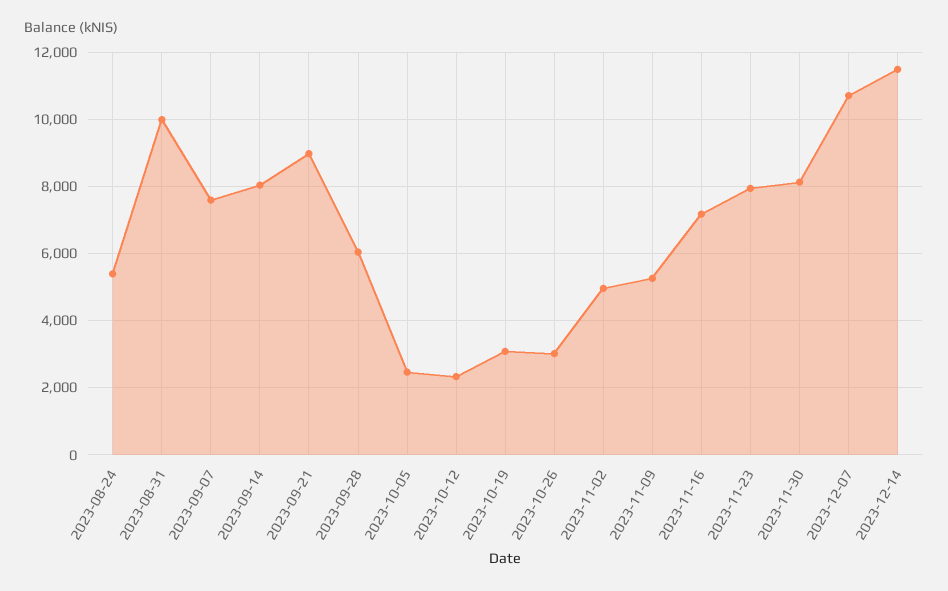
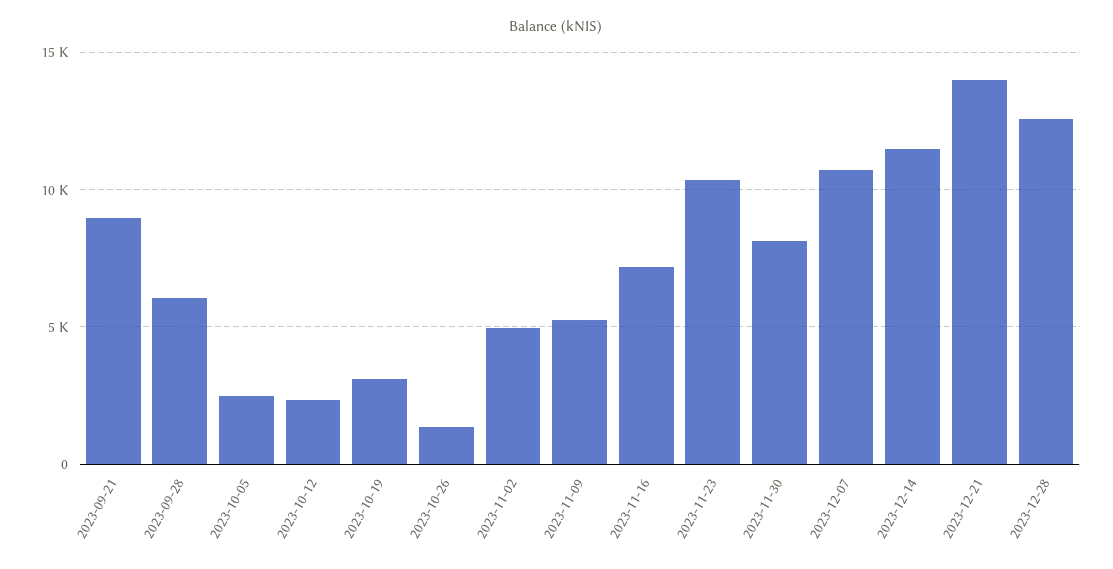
2023-08-24: 5400 -> none
2023-08-31: 10000 -> none
2023-09-07: 7600 -> none
2023-09-14: 8000 -> none
2023-10-26: 3000 -> 1500
2023-11-23: 8000 -> 10500
2023-12-21: none -> 14000
2023-12-28: none -> 12500

